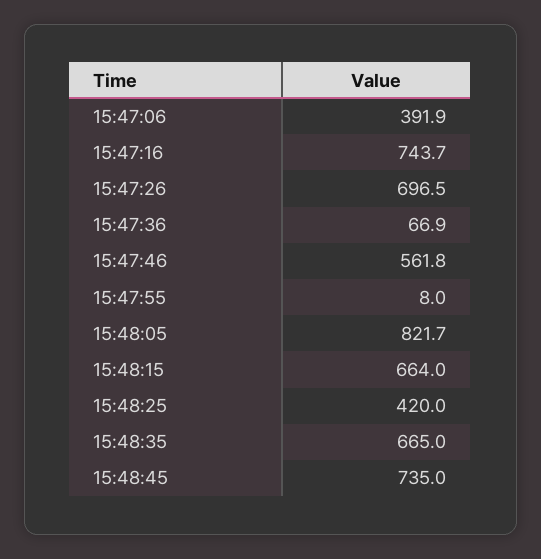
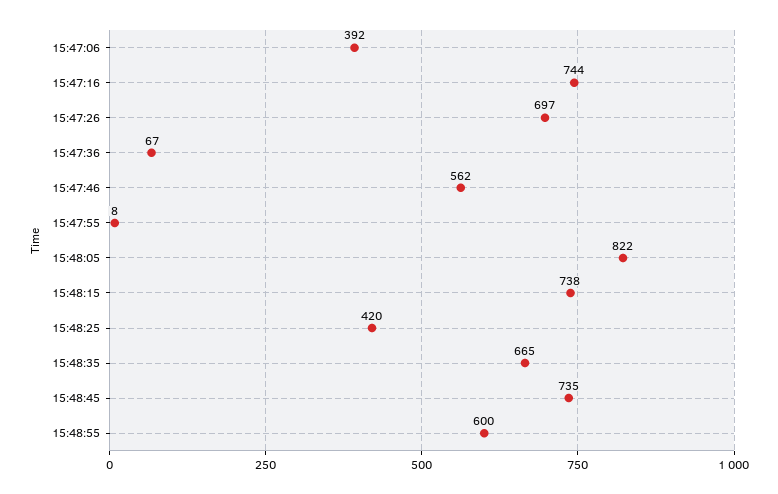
15:48:15: 664 -> 738
15:48:55: none -> 600

